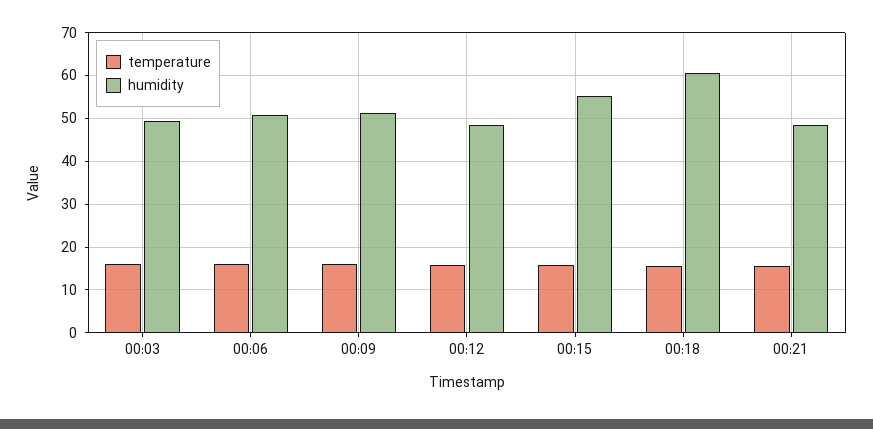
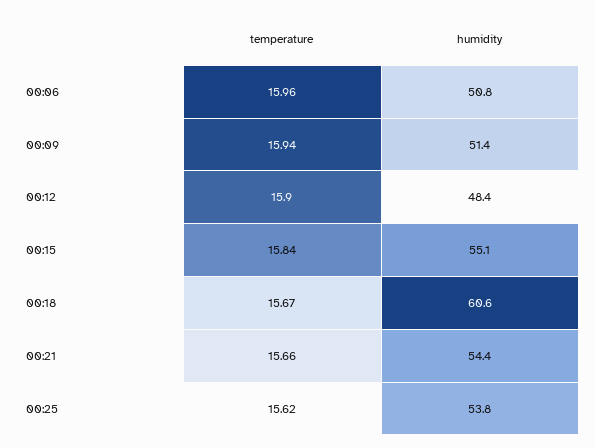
temperature, 00:03: 16 -> none
humidity, 00:03: 50 -> none
humidity, 00:21: 48 -> 54.4
temperature, 00:25: none -> 15.62
humidity, 00:25: none -> 53.8

